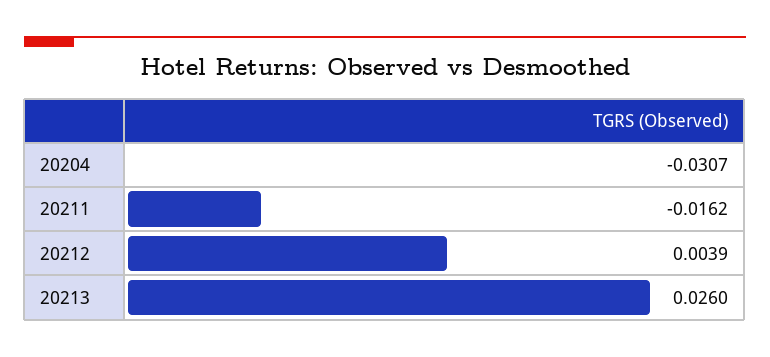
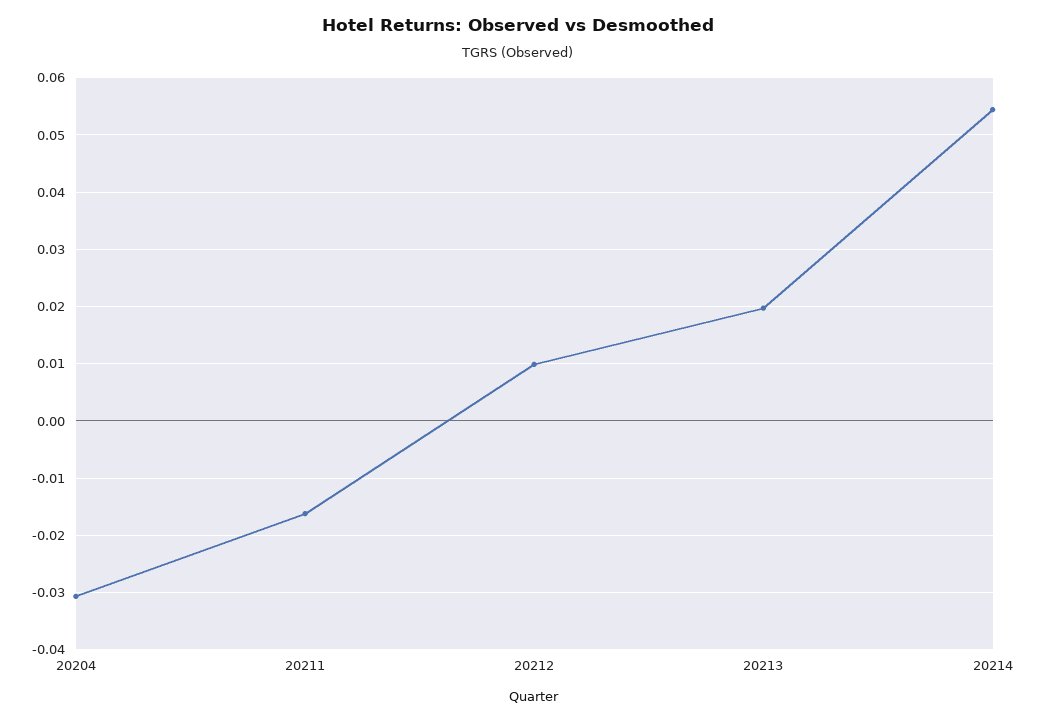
20212: 0.0039 -> 0.01
20213: 0.026 -> 0.02
20214: none -> 0.054

